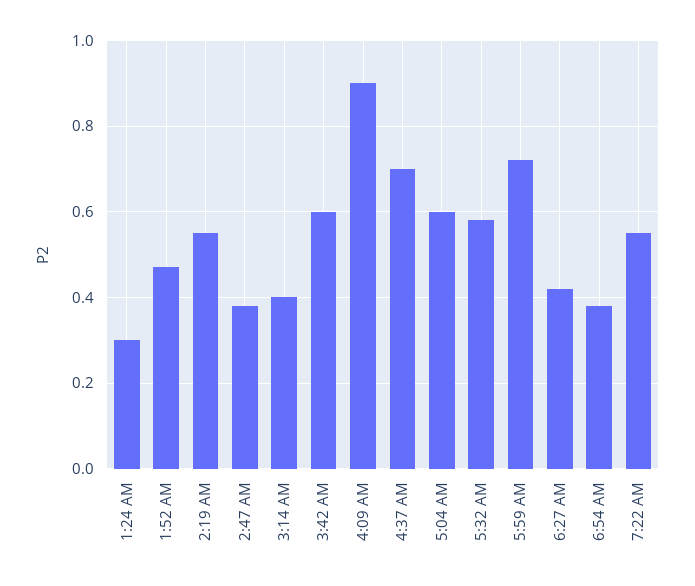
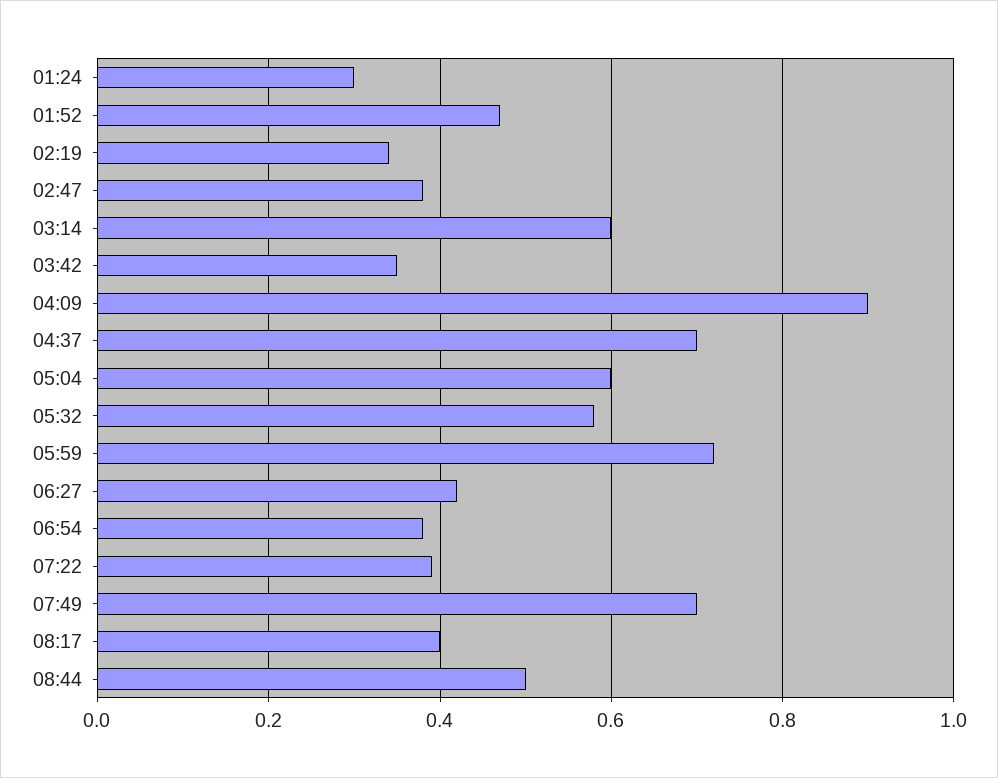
2:19 AM: 0.55 -> 0.35
3:14 AM: 0.4 -> 0.6
3:42 AM: 0.6 -> 0.35
7:22 AM: 0.55 -> 0.4
07:49: none -> 0.7
08:17: none -> 0.4
08:44: none -> 0.5

